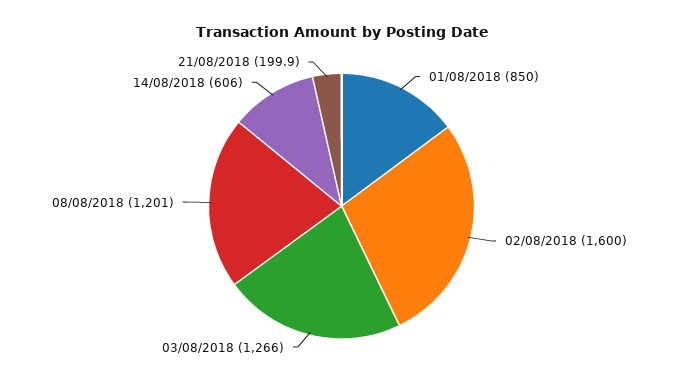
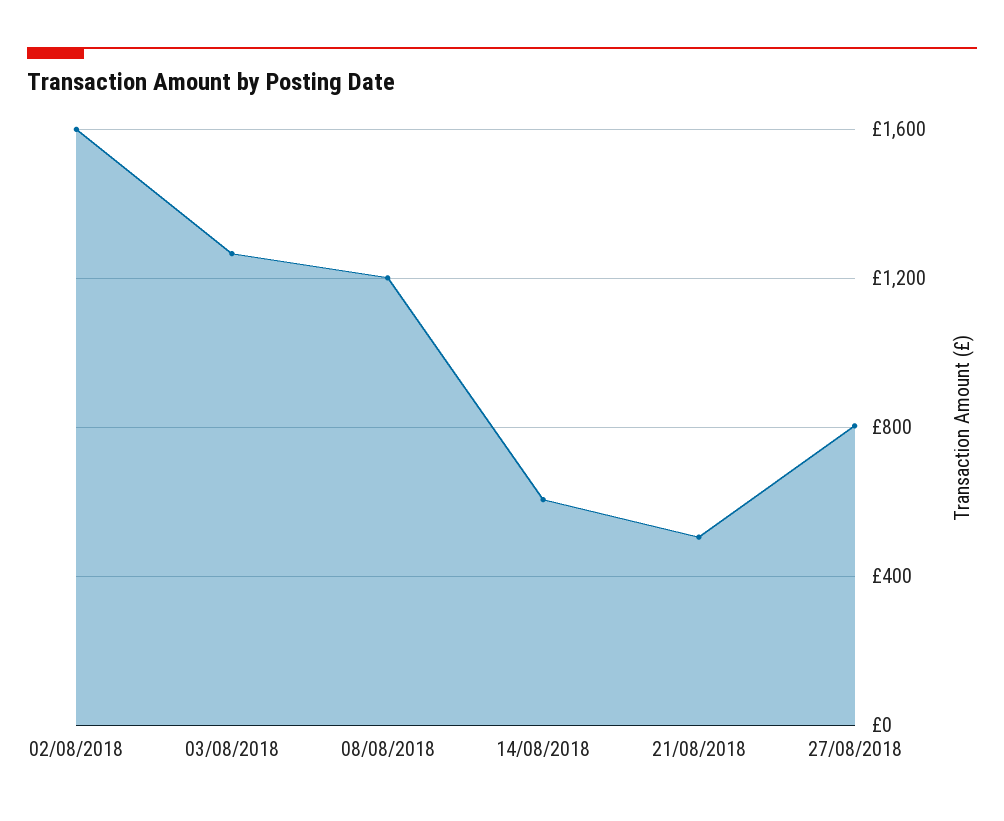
01/08/2018: 850 -> none
21/08/2018: 199.9 -> 500
27/08/2018: none -> 800

